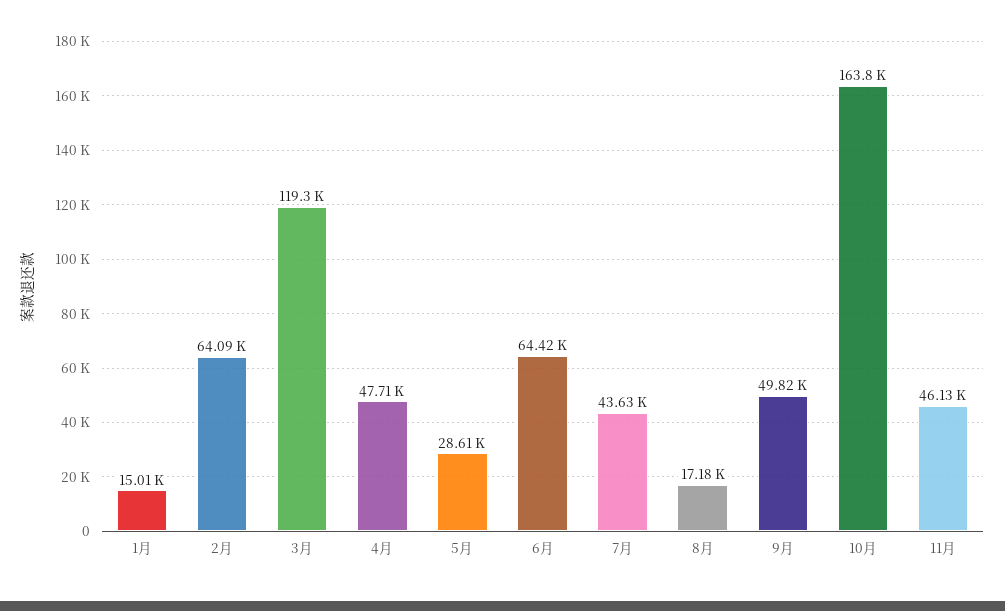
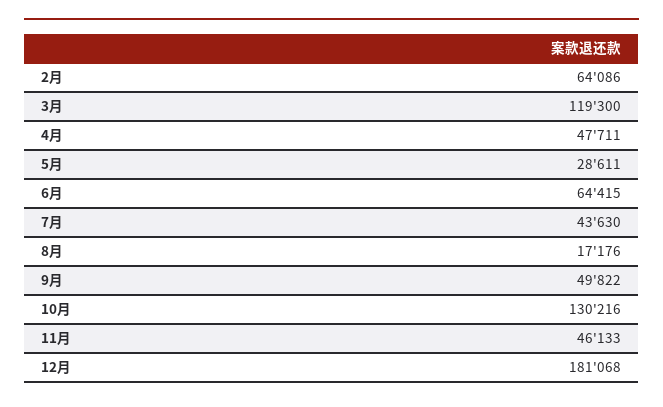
1月: 15010 -> none
10月: 163800 -> 130216
12月: none -> 181068

